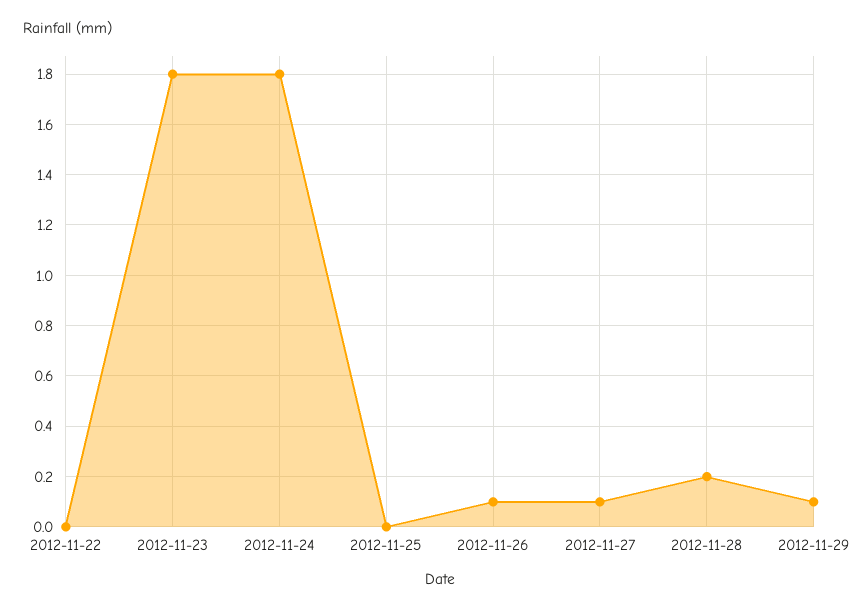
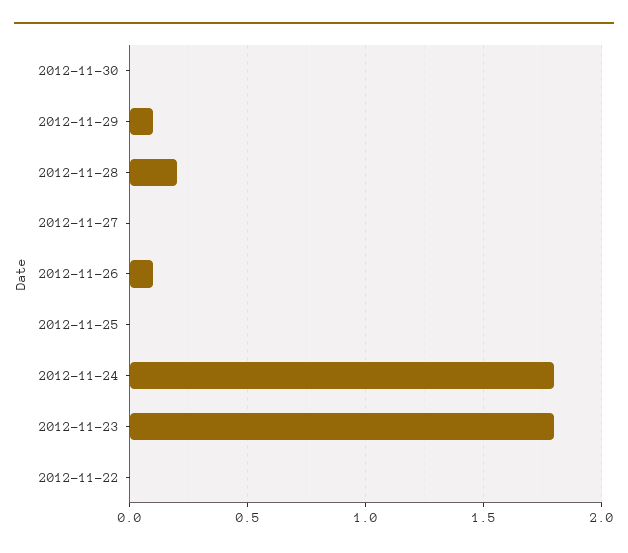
2012-11-27: 0.1 -> 0
2012-11-30: none -> 0

